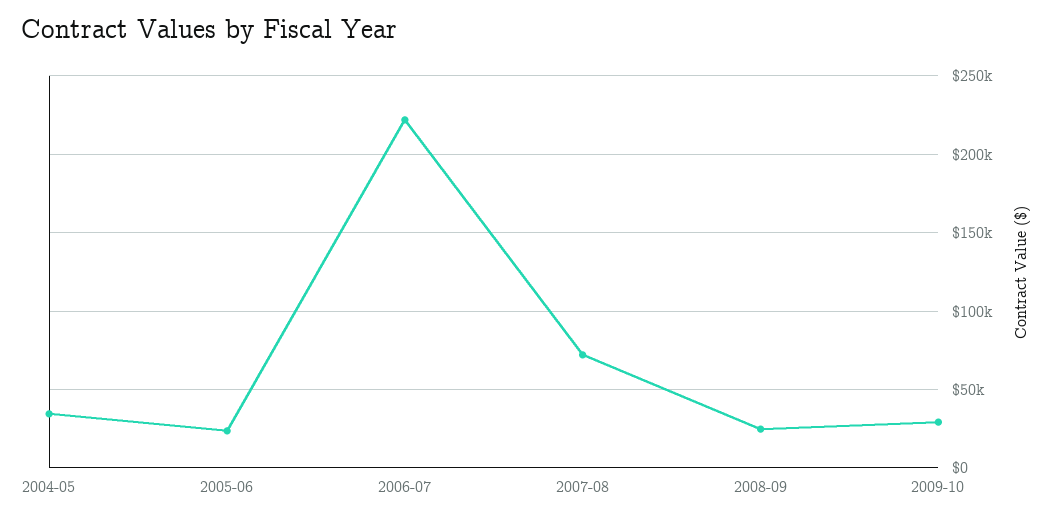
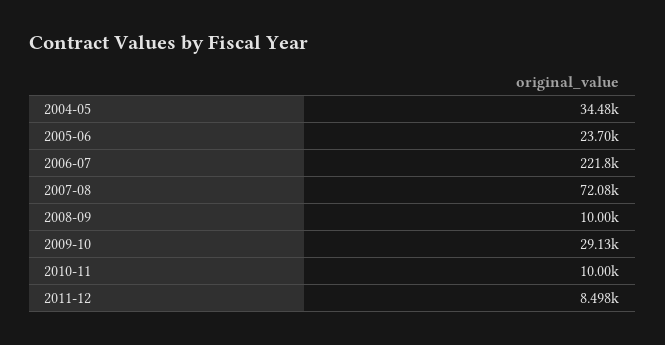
2008-09: 25000 -> 10000
2010-11: none -> 10000
2011-12: none -> 8498

